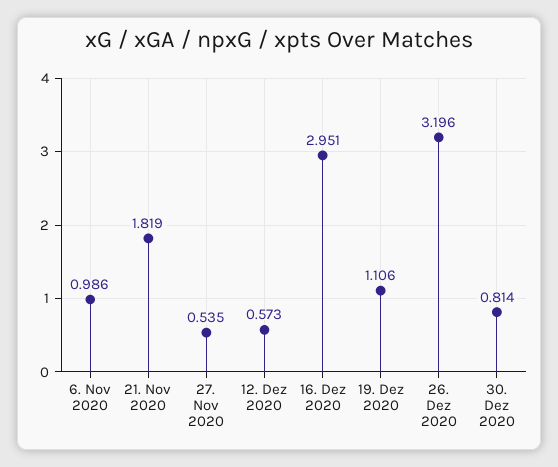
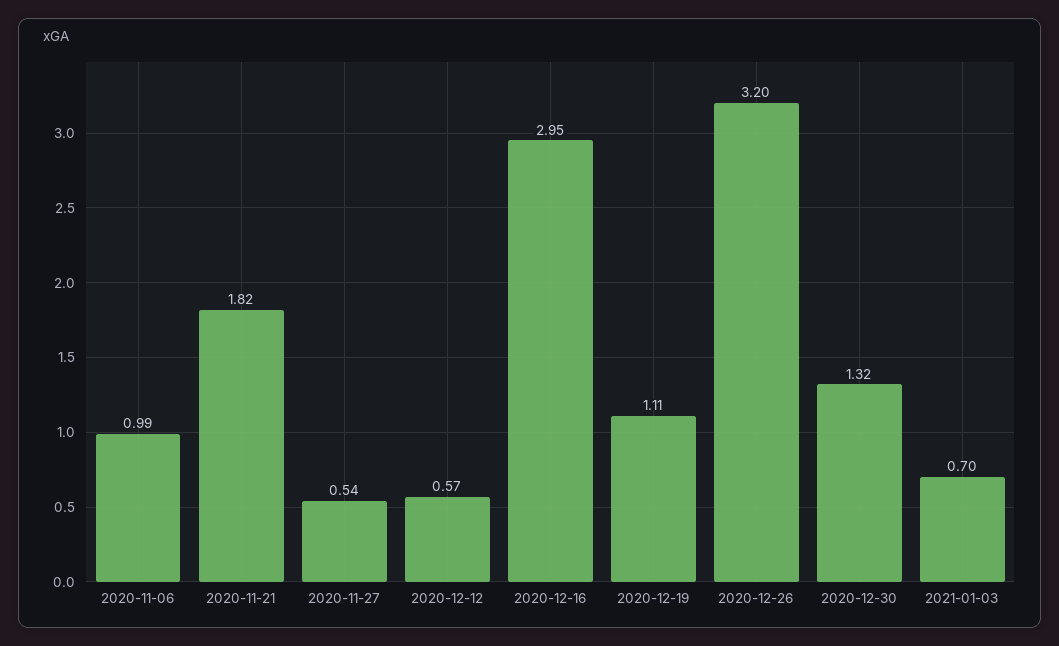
30. Dez 2020: 0.814 -> 1.32
2021-01-03: none -> 0.7

